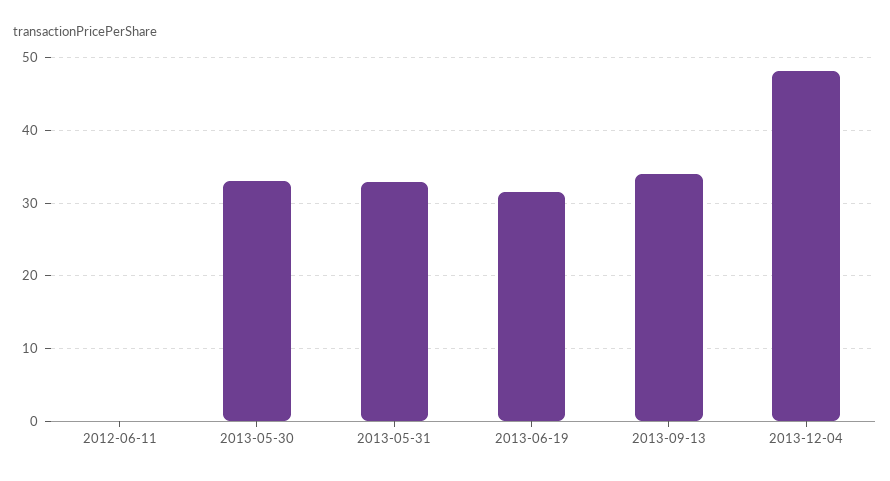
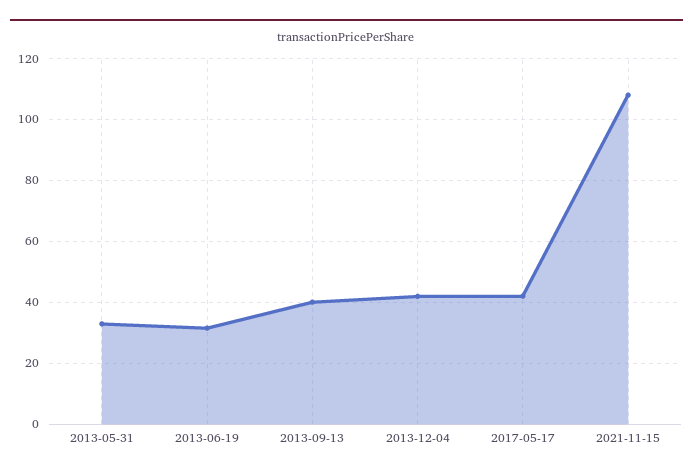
2012-06-11: 0 -> none
2013-05-30: 33 -> none
2013-09-13: 34 -> 40
2013-12-04: 48 -> 42
2017-05-17: none -> 42
2021-11-15: none -> 108

